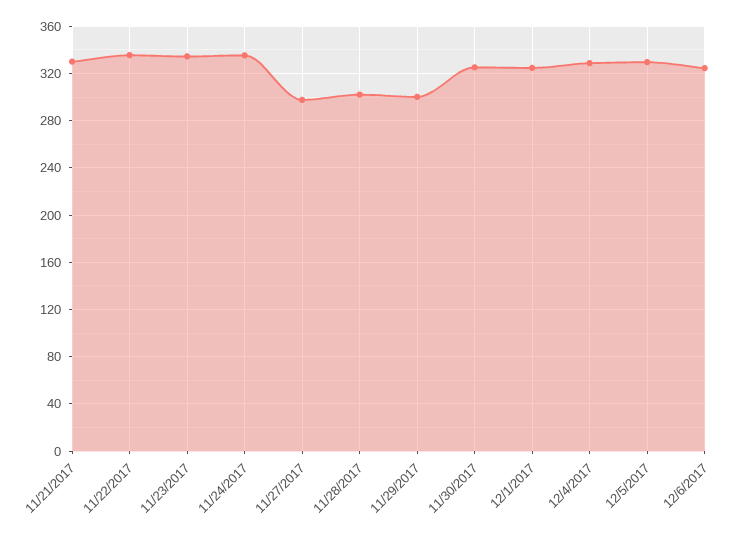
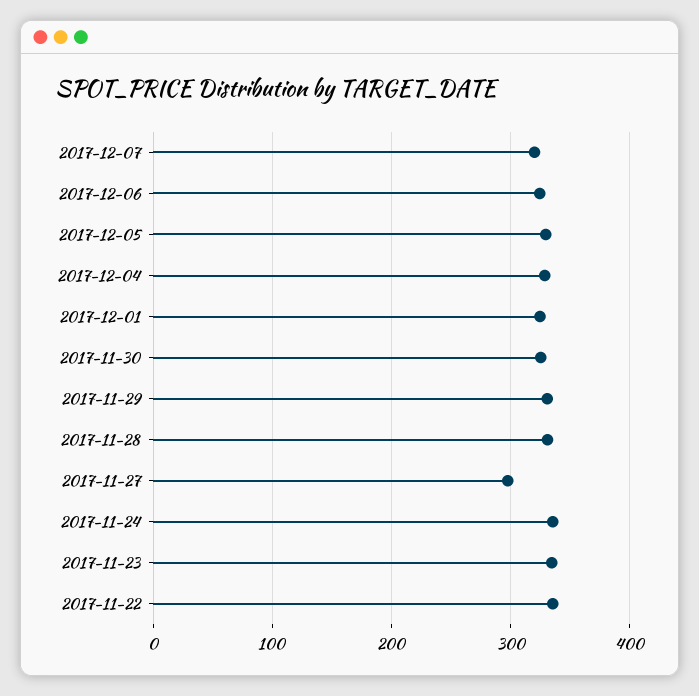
11/21/2017: 330 -> none
11/28/2017: 300 -> 330
11/29/2017: 300 -> 330
2017-12-07: none -> 320

